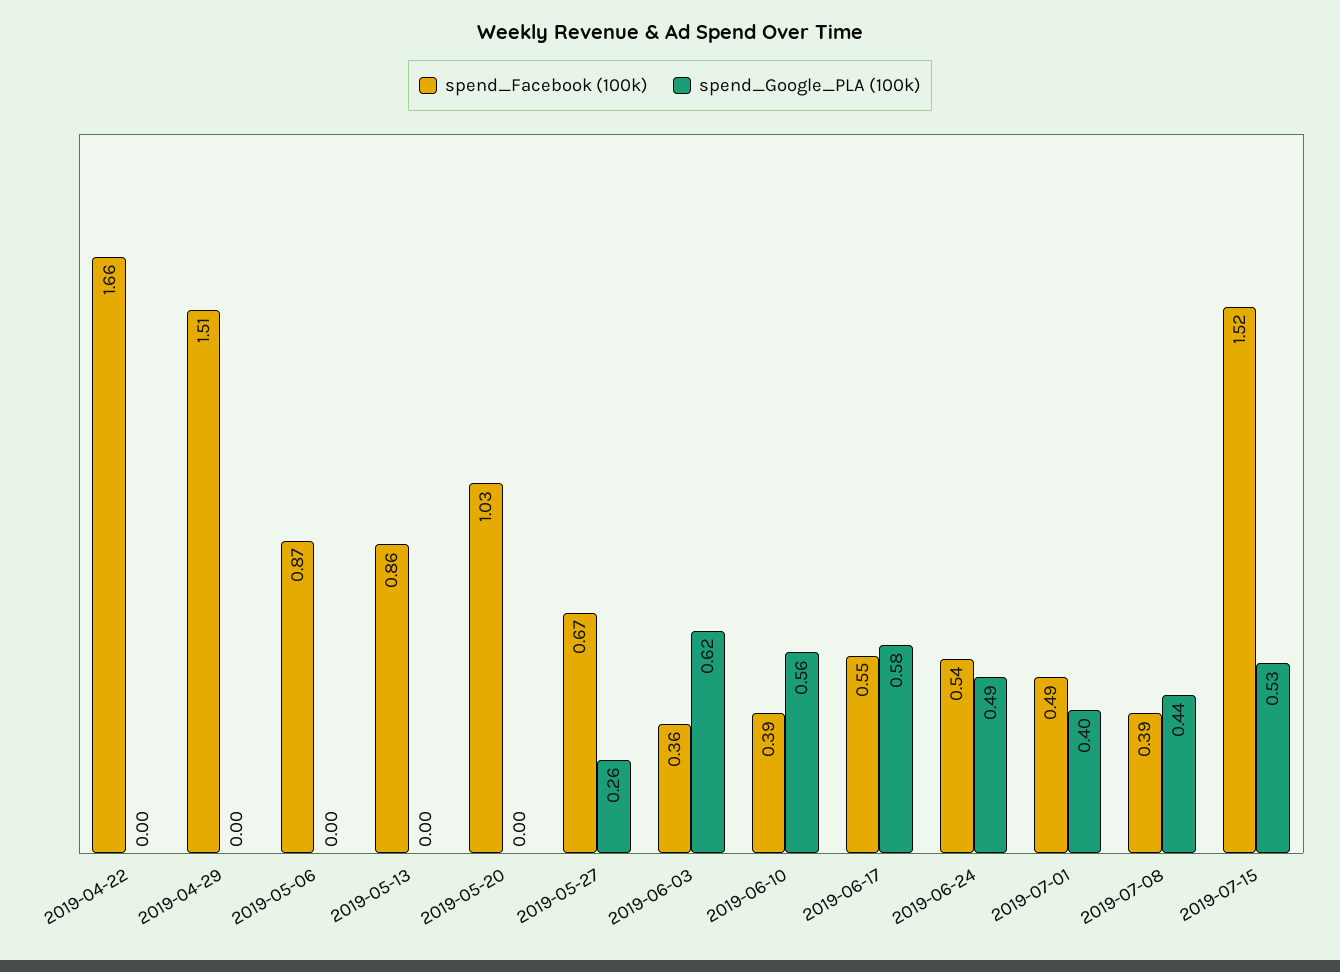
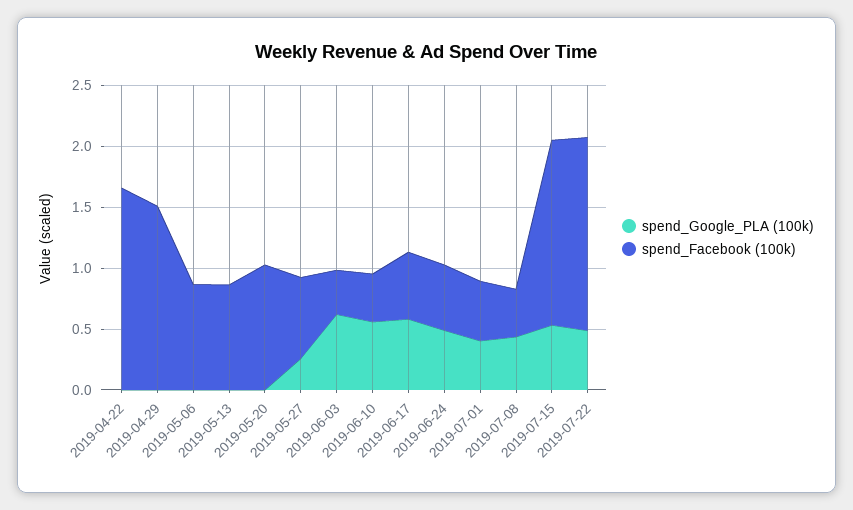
spend_Google_PLA (100k), 2019-07-22: none -> 0.5
spend_Facebook (100k), 2019-07-22: none -> 1.6

